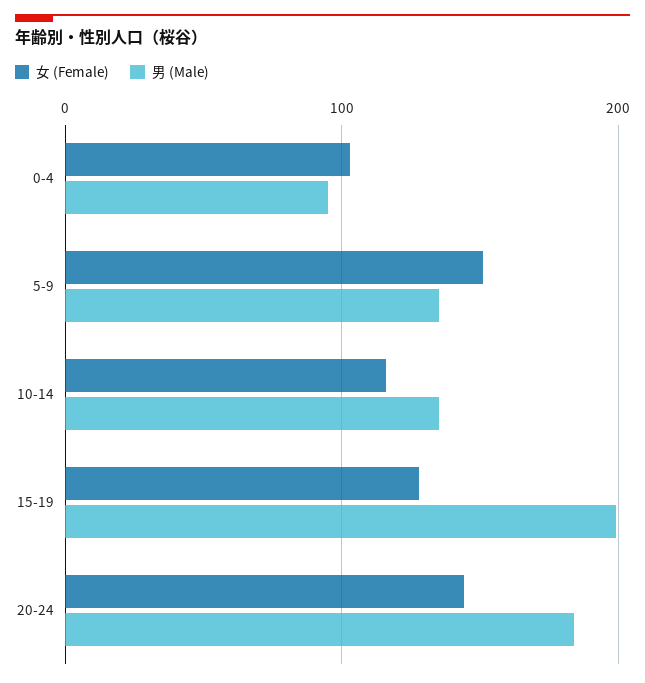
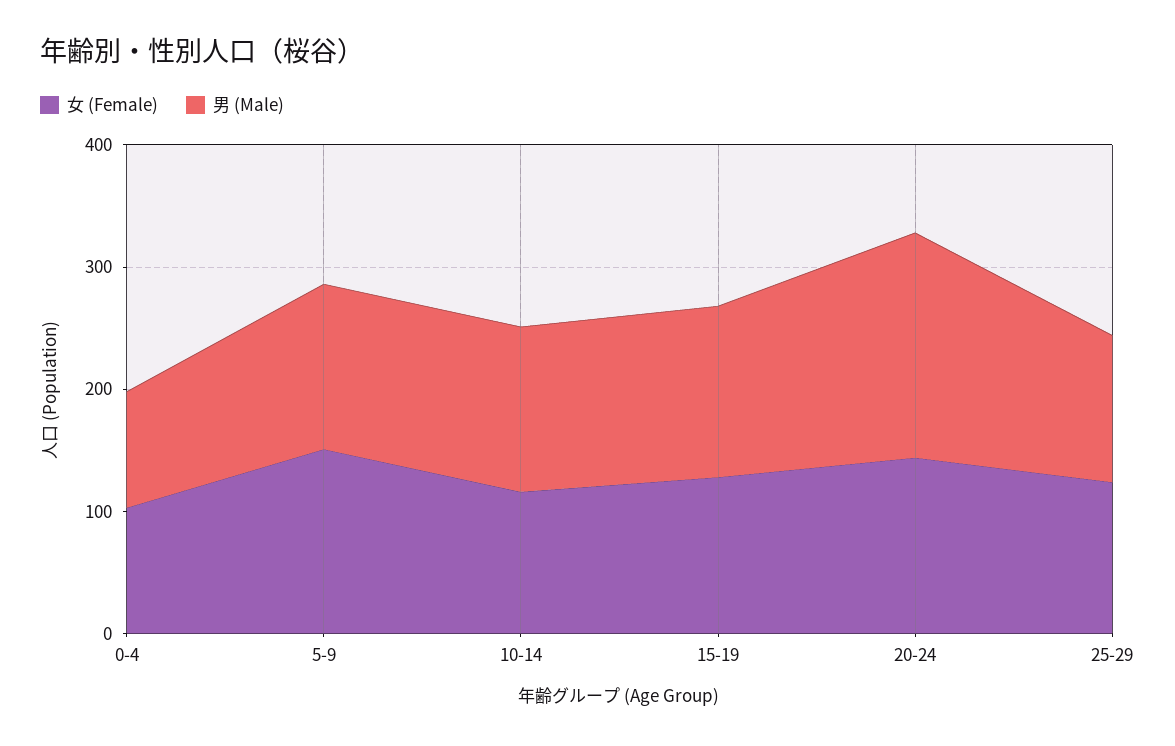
男 (Male), 15-19: 200 -> 140
女 (Female), 25-29: none -> 120
男 (Male), 25-29: none -> 120

